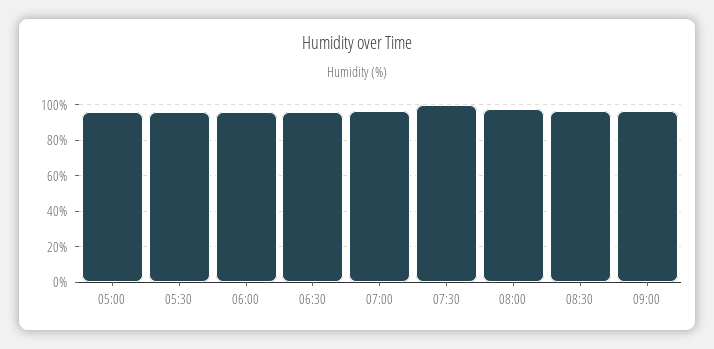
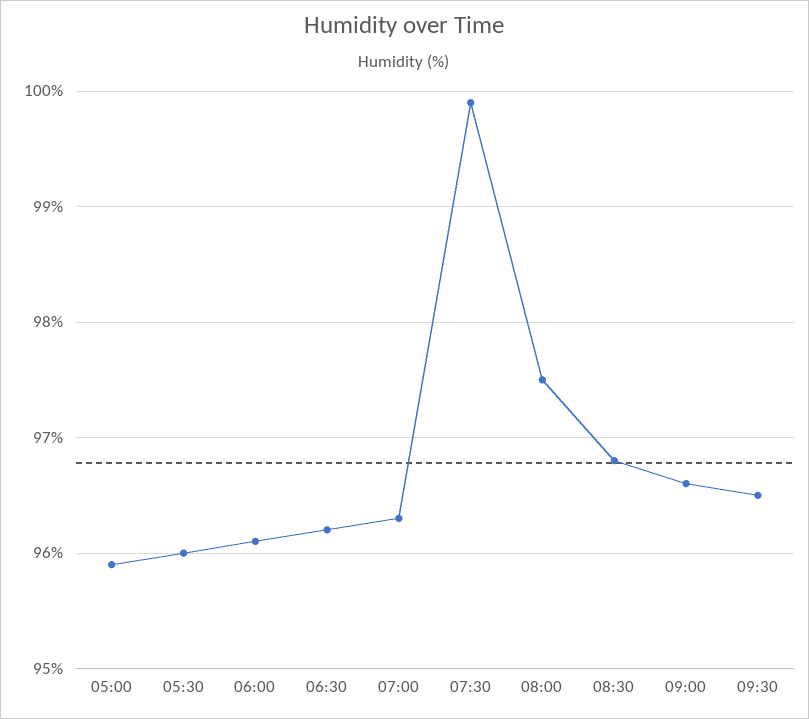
09:30: none -> 96.5

